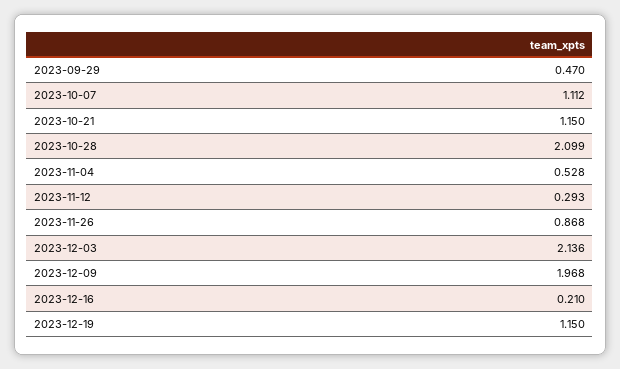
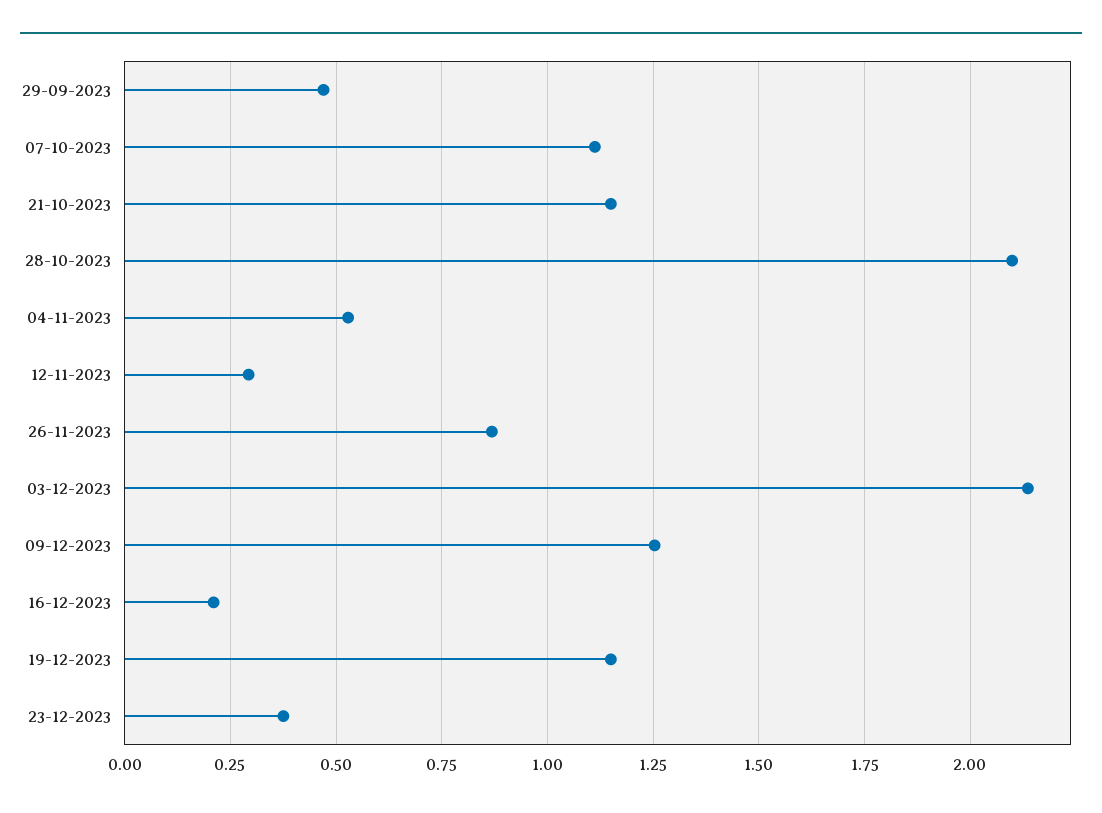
2023-12-09: 1.968 -> 1.25
23-12-2023: none -> 0.375

